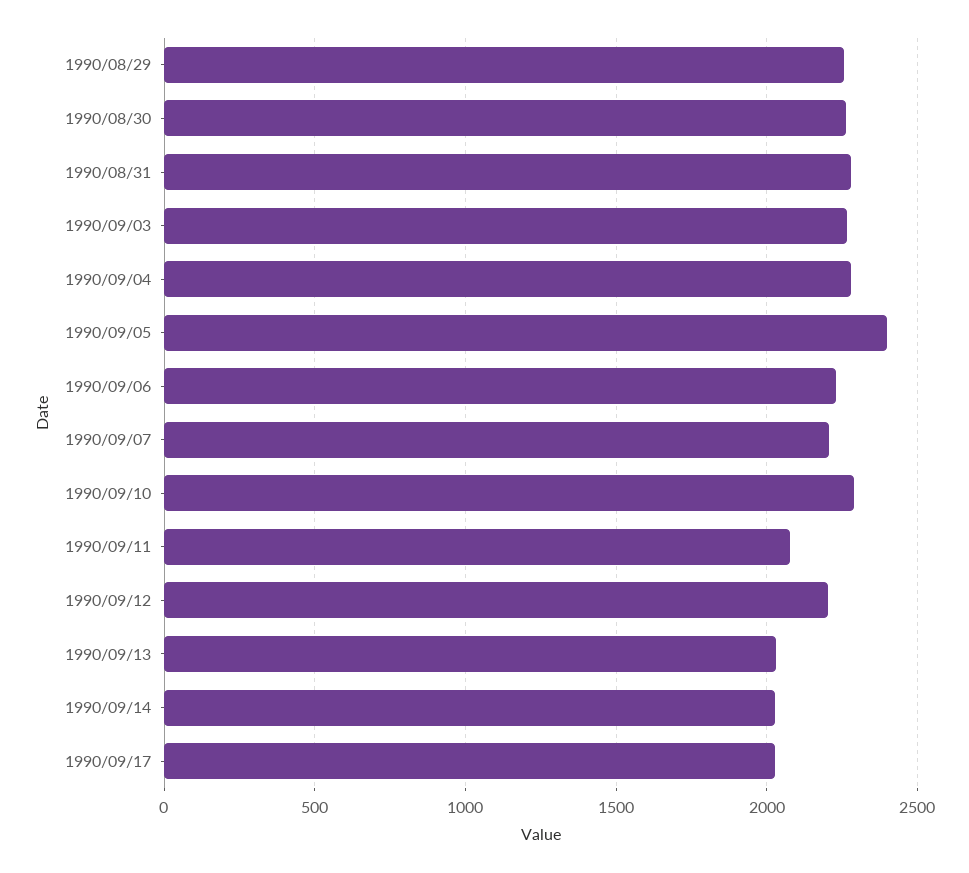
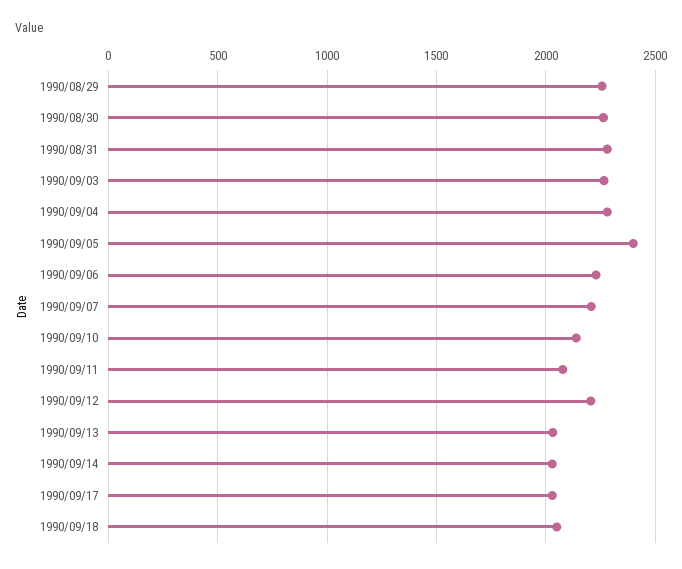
1990/09/10: 2300 -> 2150
1990/09/18: none -> 2050

